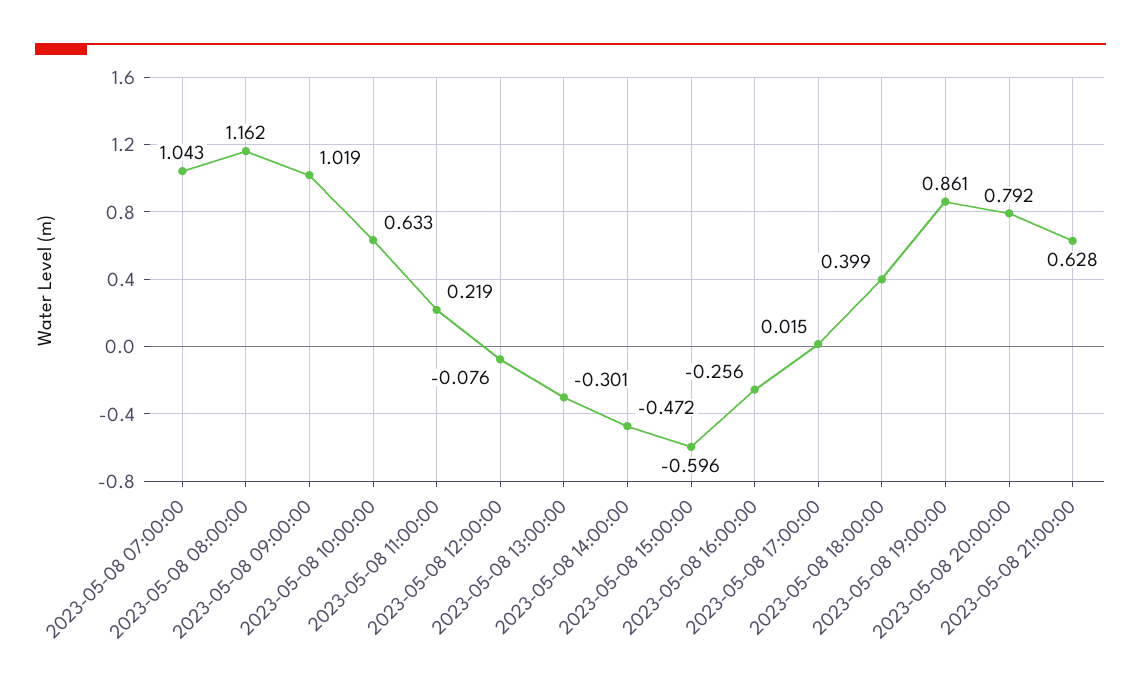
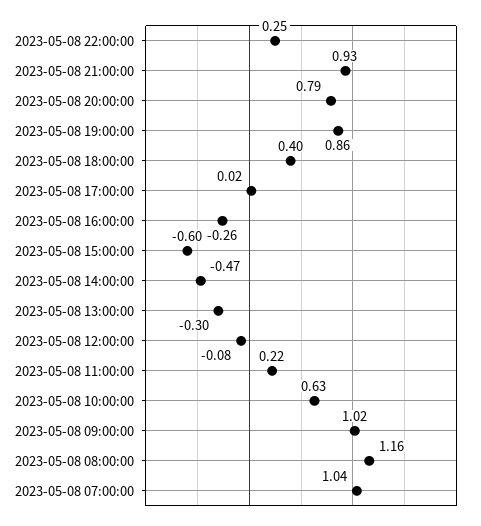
2023-05-08 21:00:00: 0.628 -> 0.93
2023-05-08 22:00:00: none -> 0.25

